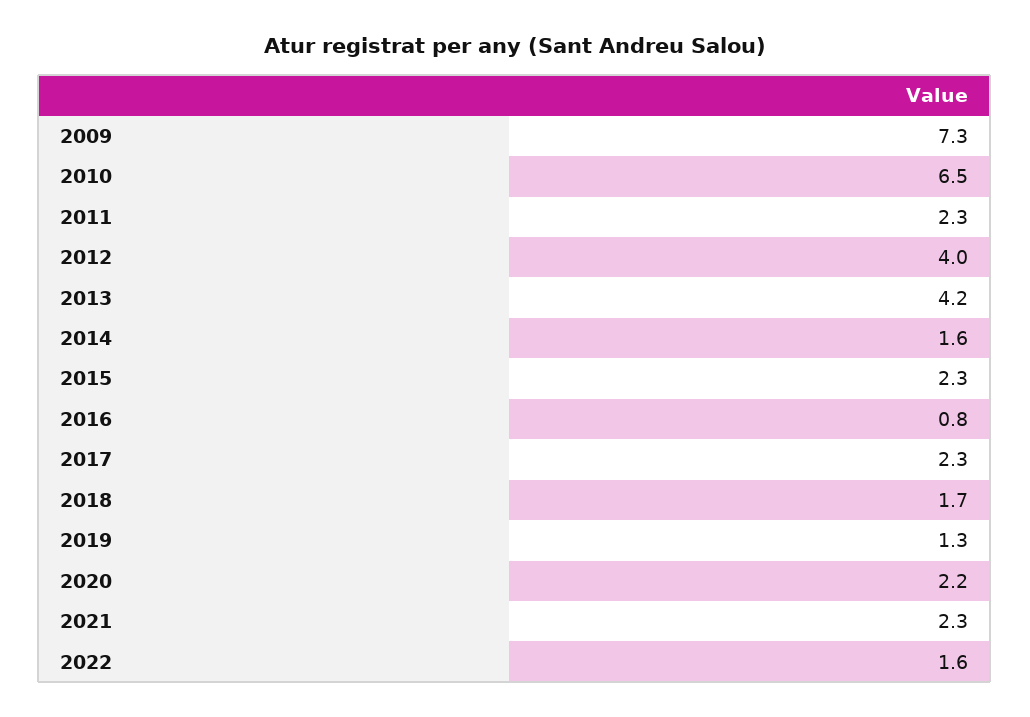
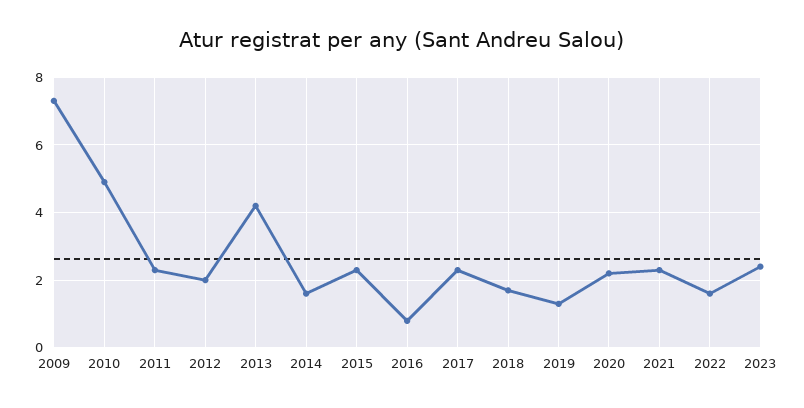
2010: 6.5 -> 5
2012: 4 -> 2
2023: none -> 2.5

